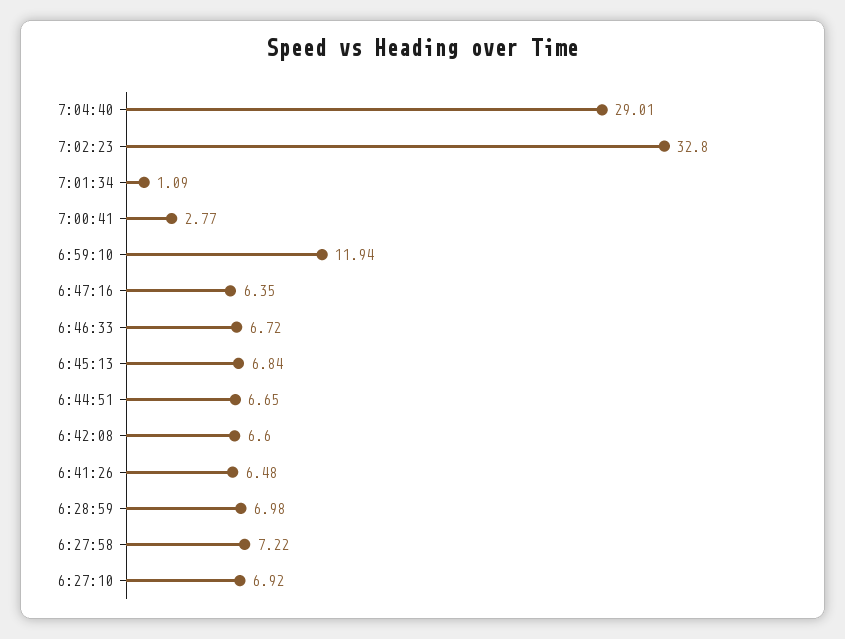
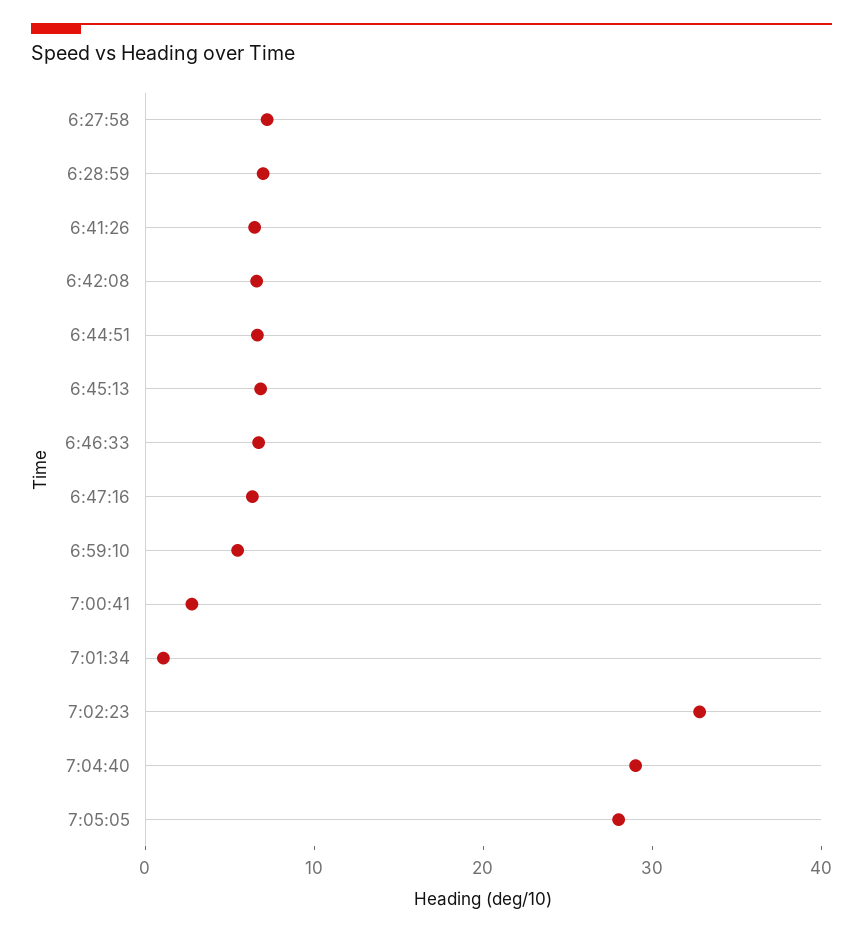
6:59:10: 11.94 -> 6
6:27:10: 6.92 -> none
7:05:05: none -> 28

